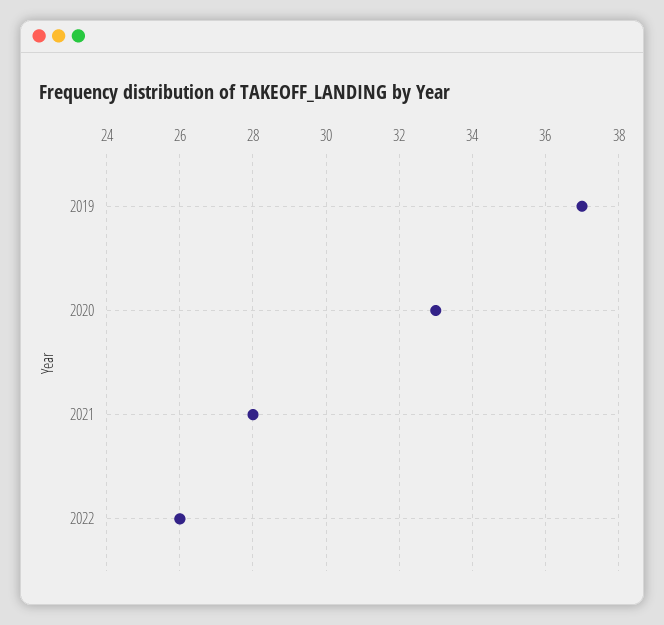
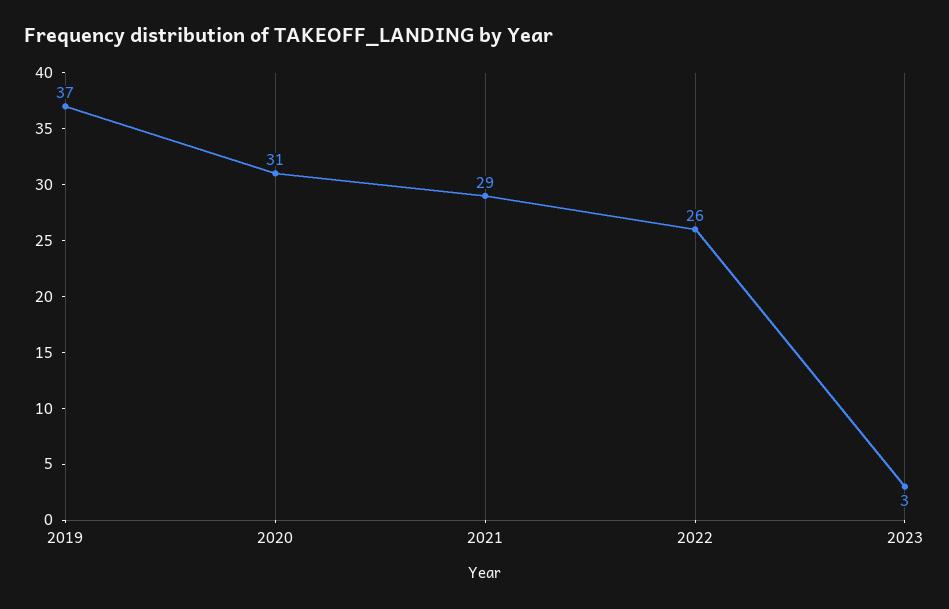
2020: 33 -> 31
2021: 28 -> 29
2023: none -> 3

